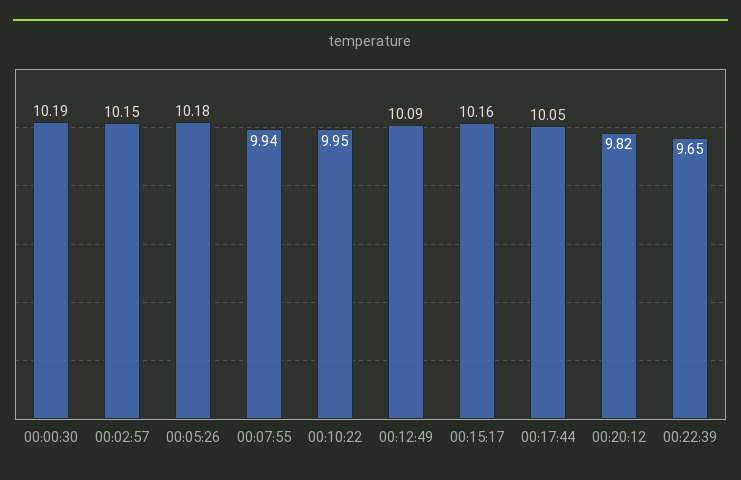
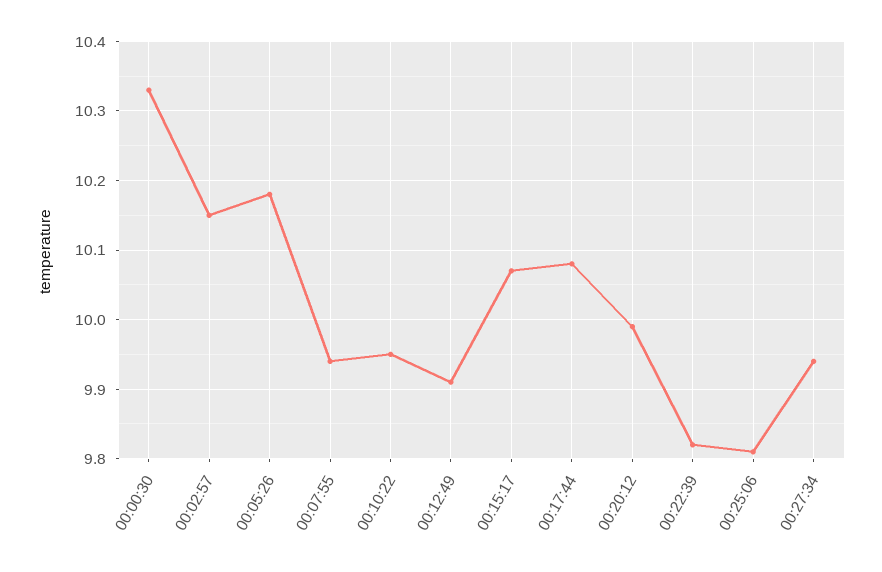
00:00:30: 10.19 -> 10.33
00:12:49: 10.09 -> 9.91
00:15:17: 10.16 -> 10.07
00:17:44: 10.05 -> 10.08
00:20:12: 9.82 -> 9.99
00:22:39: 9.65 -> 9.82
00:25:06: none -> 9.81
00:27:34: none -> 9.94

